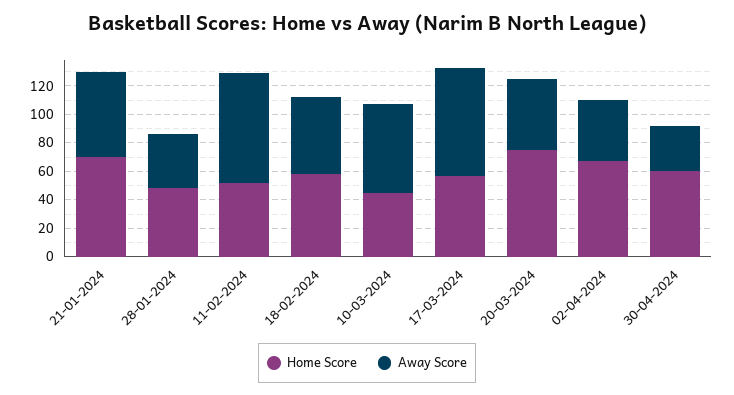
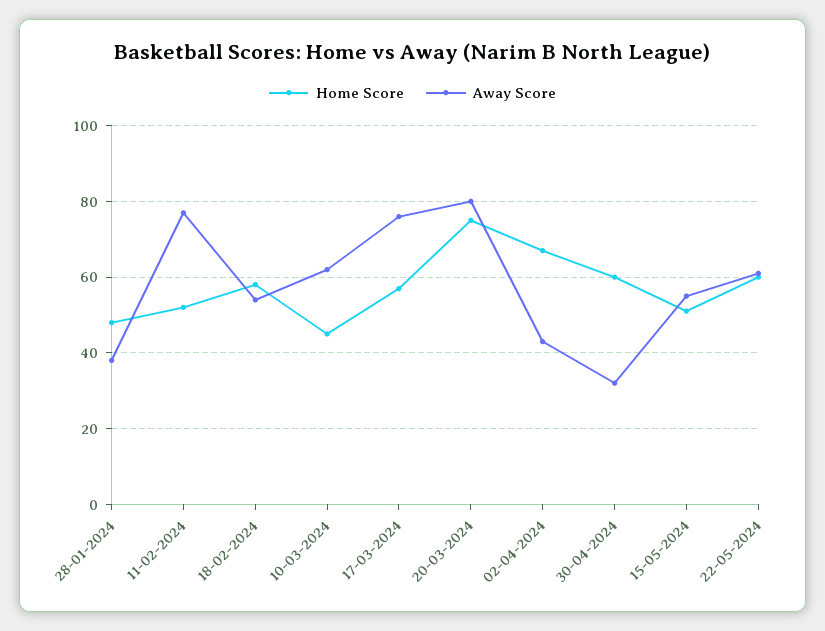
Home Score, 21-01-2024: 70 -> none
Away Score, 21-01-2024: 60 -> none
Away Score, 20-03-2024: 50 -> 80
Home Score, 15-05-2024: none -> 50
Away Score, 15-05-2024: none -> 55
Home Score, 22-05-2024: none -> 60
Away Score, 22-05-2024: none -> 60

